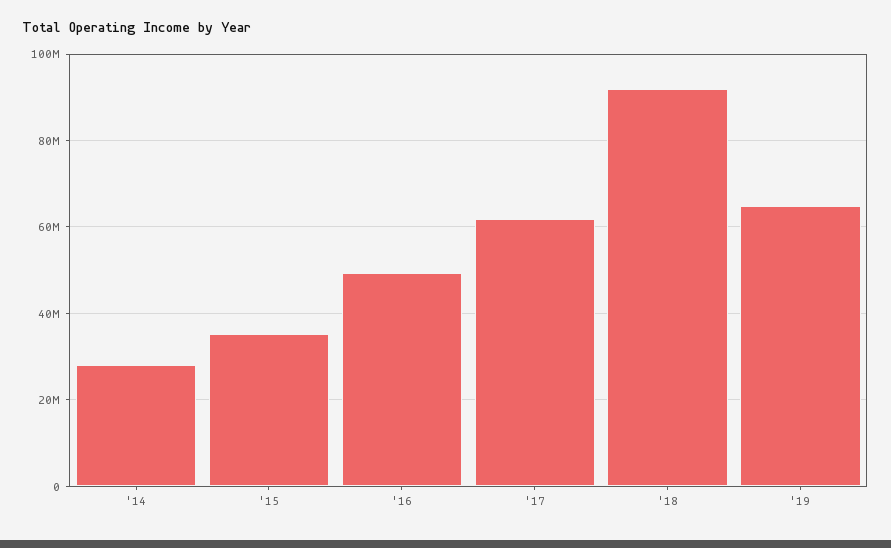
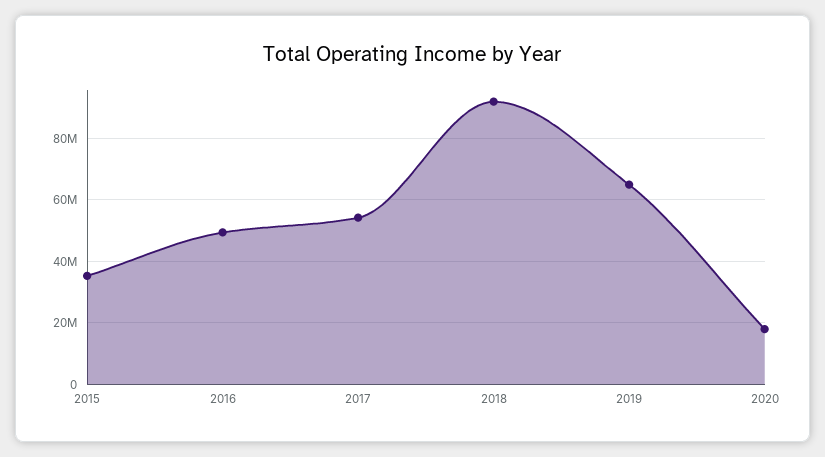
'14: 28000000 -> none
'17: 62000000 -> 54000000
2020: none -> 18000000

